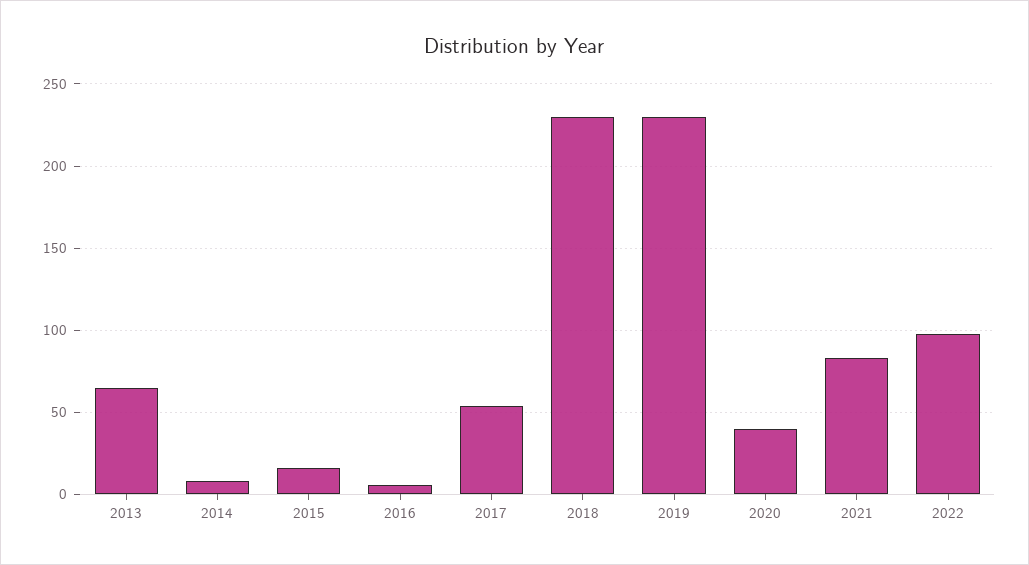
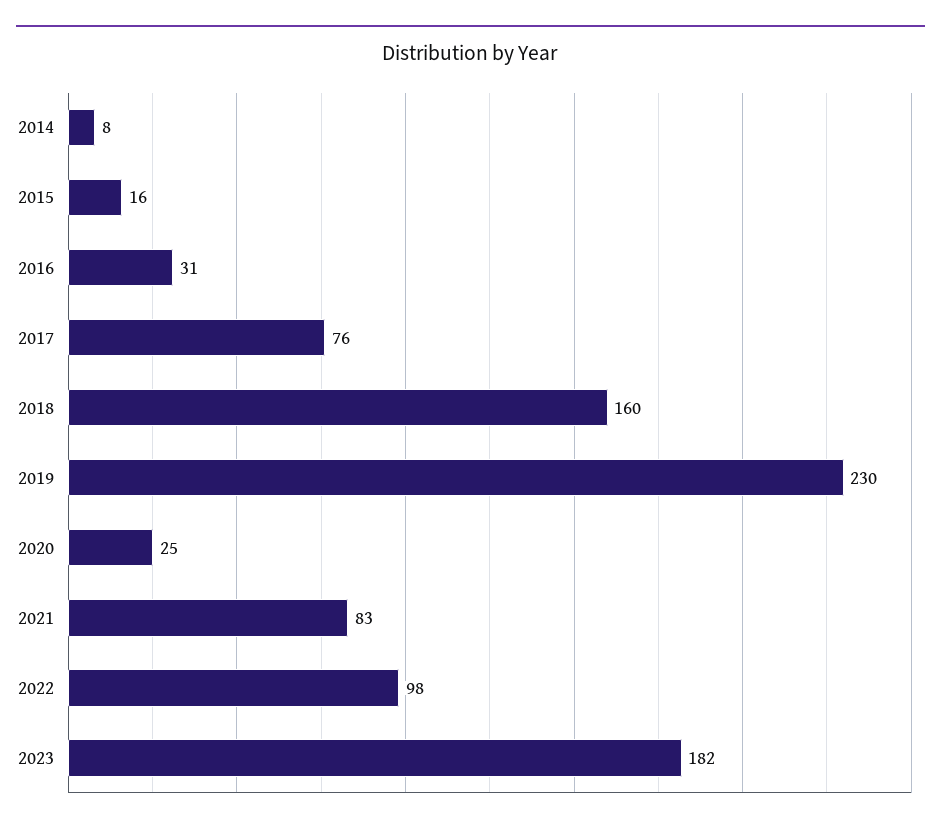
2013: 65 -> none
2016: 5 -> 31
2017: 55 -> 76
2018: 230 -> 160
2020: 40 -> 25
2023: none -> 182

